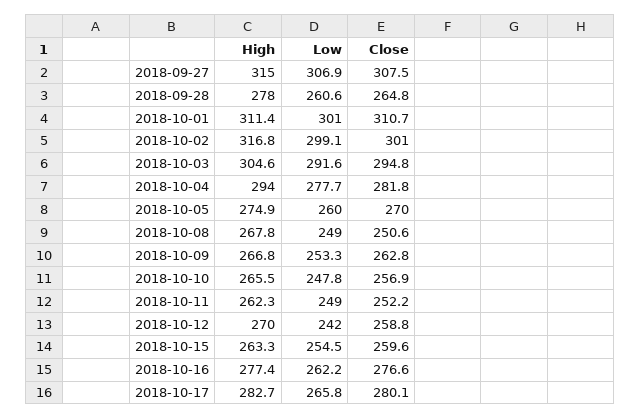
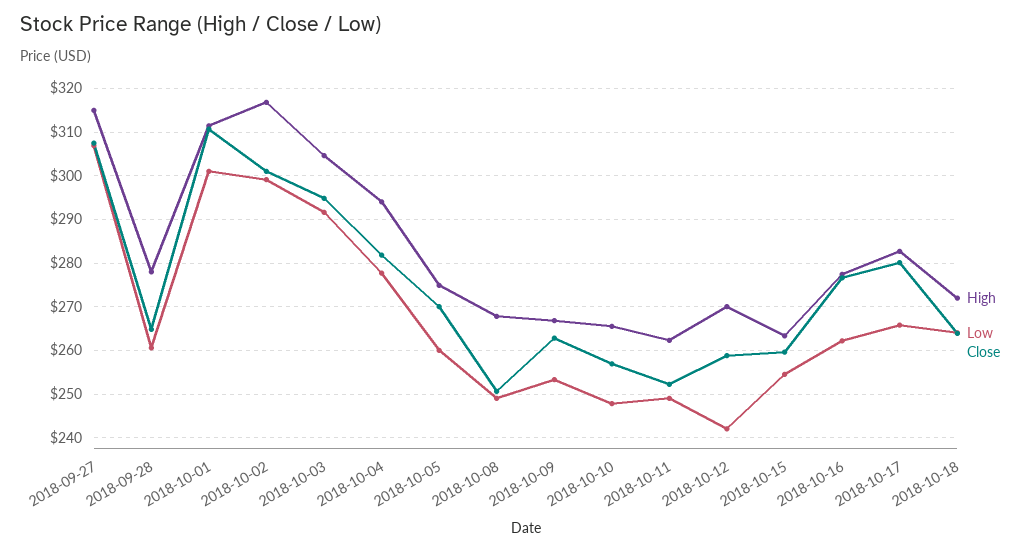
High, 2018-10-18: none -> 272
Low, 2018-10-18: none -> 264
Close, 2018-10-18: none -> 264

